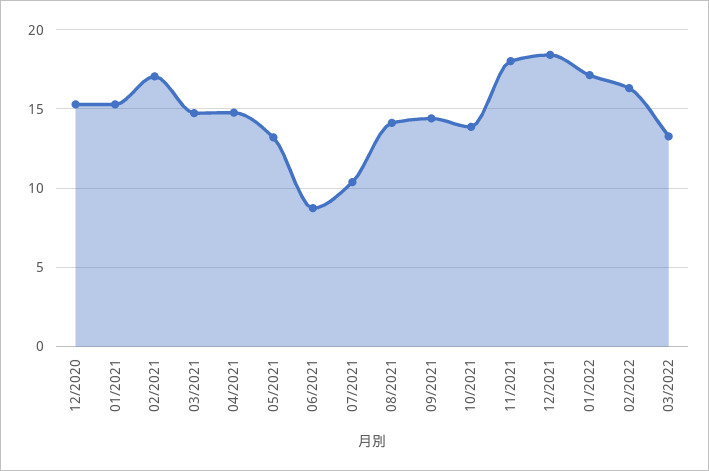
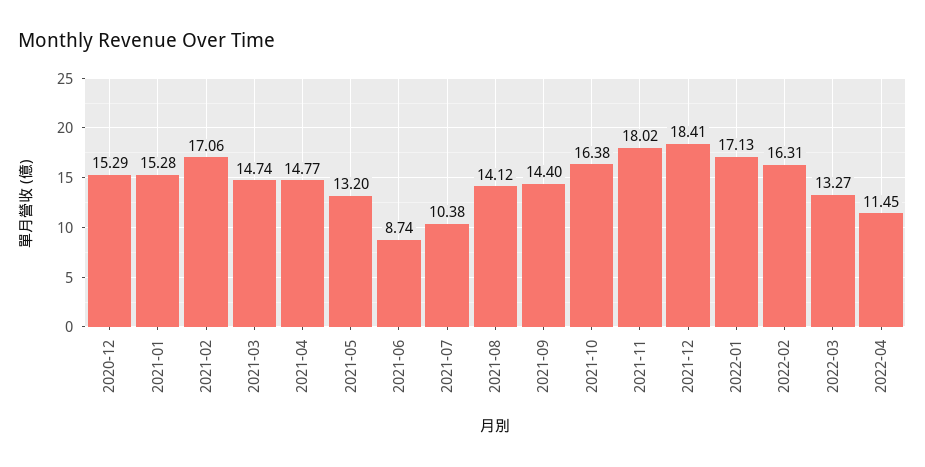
10/2021: 14 -> 16.38
2022-04: none -> 11.45

